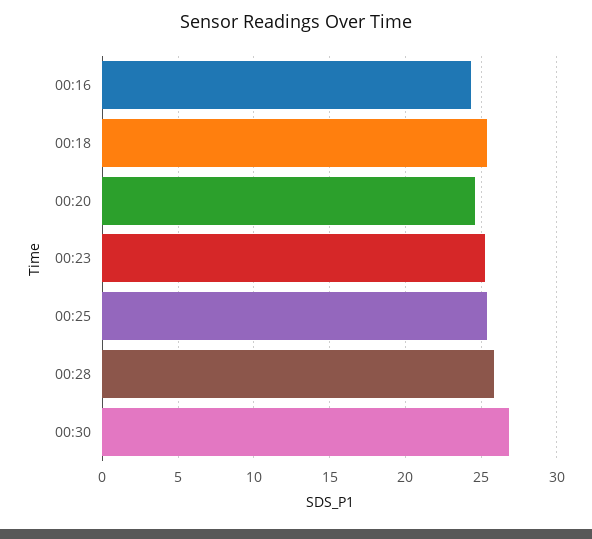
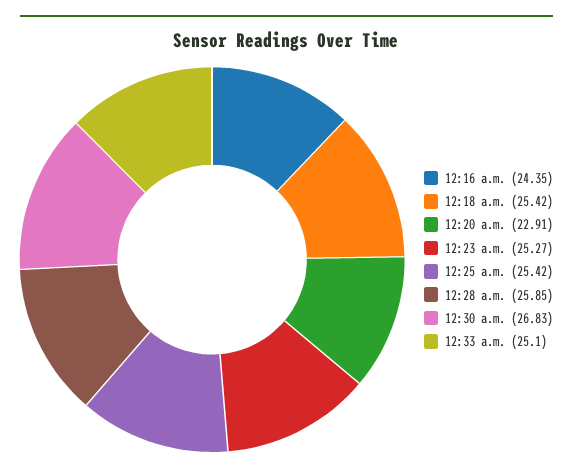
00:20: 24.5 -> 22.91
12:33 a.m.: none -> 25.1

